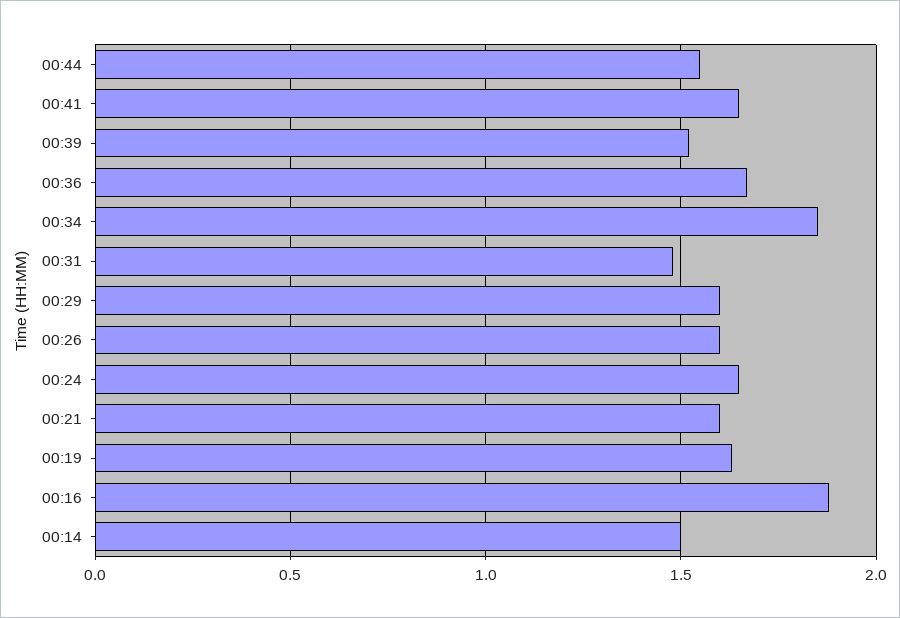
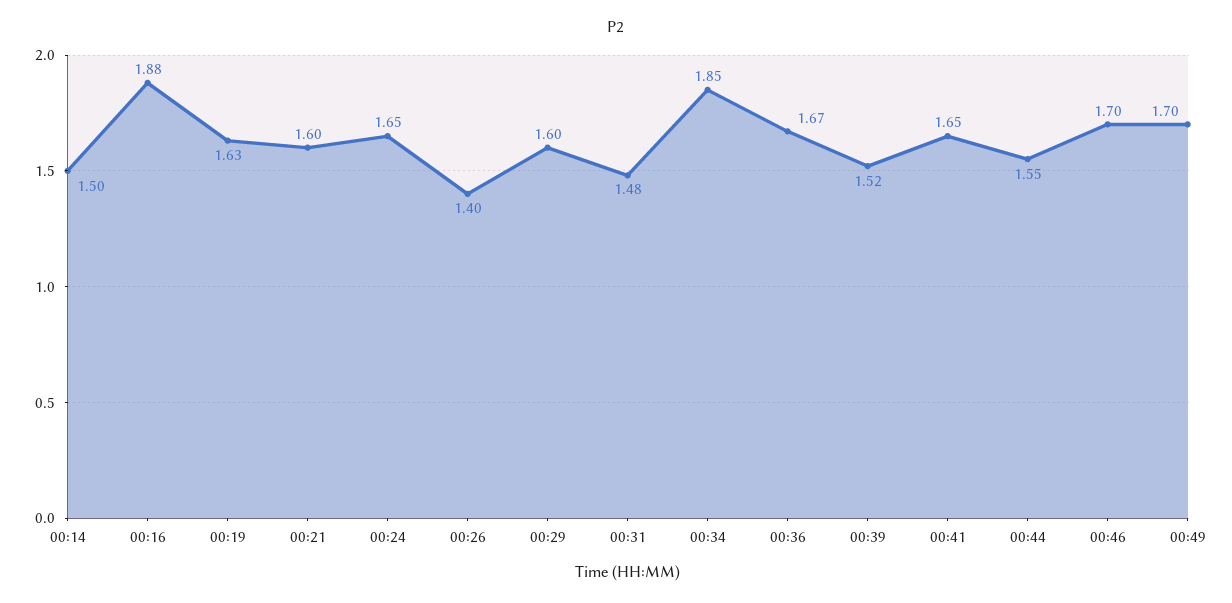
00:26: 1.6 -> 1.4
00:46: none -> 1.7
00:49: none -> 1.7

